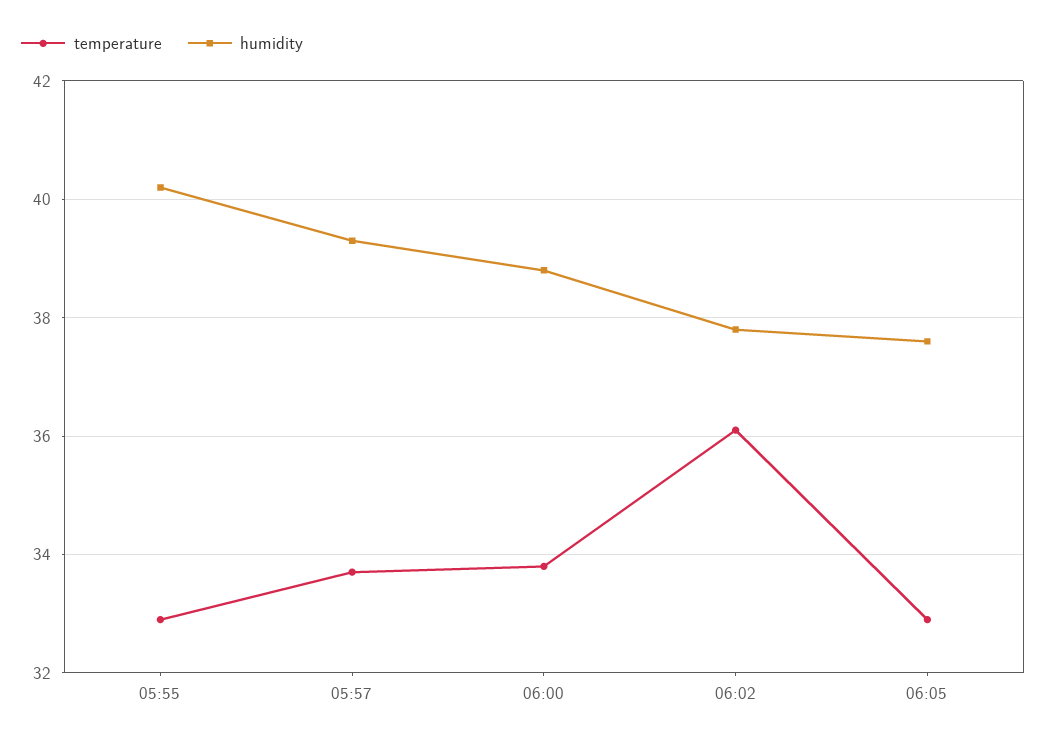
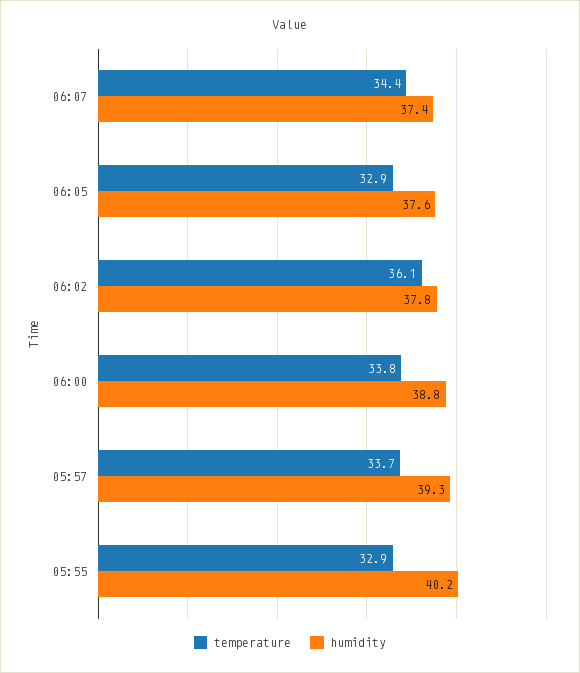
temperature, 06:07: none -> 34.4
humidity, 06:07: none -> 37.4

